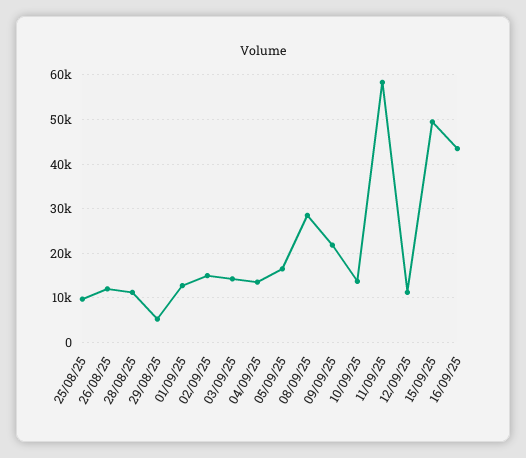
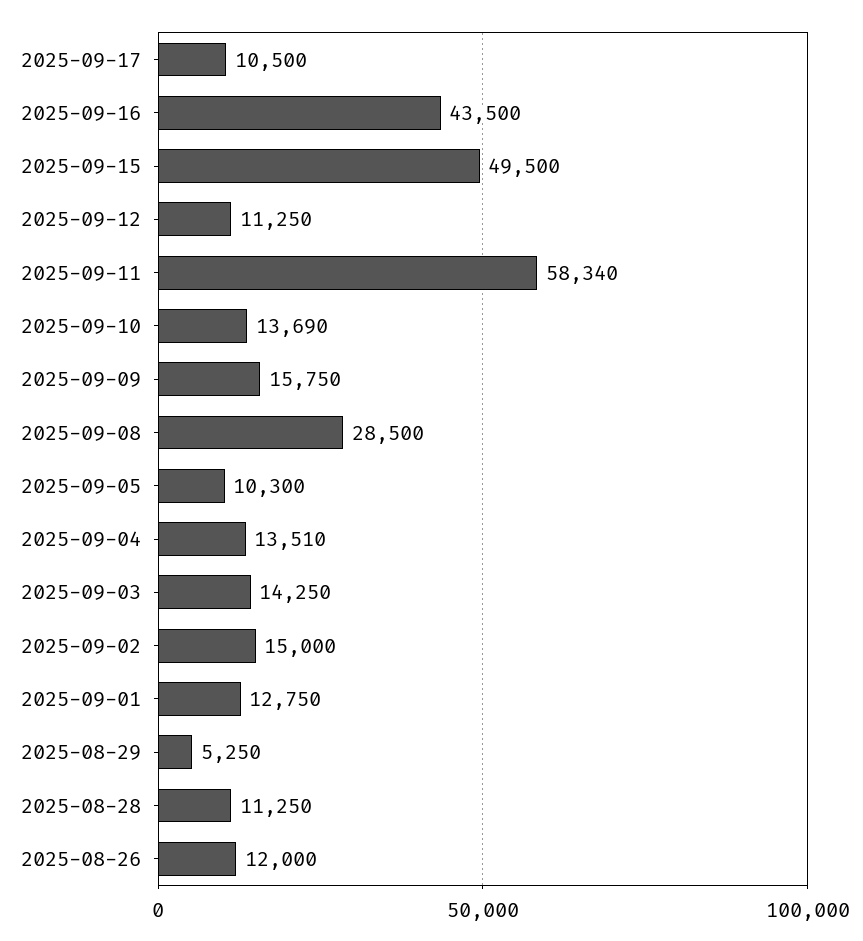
25/08/25: 10000 -> none
05/09/25: 16000 -> 10300
09/09/25: 22000 -> 15750
2025-09-17: none -> 10500

